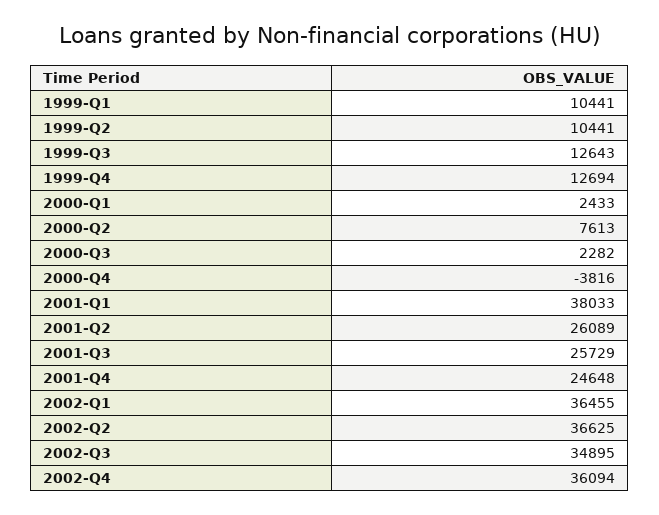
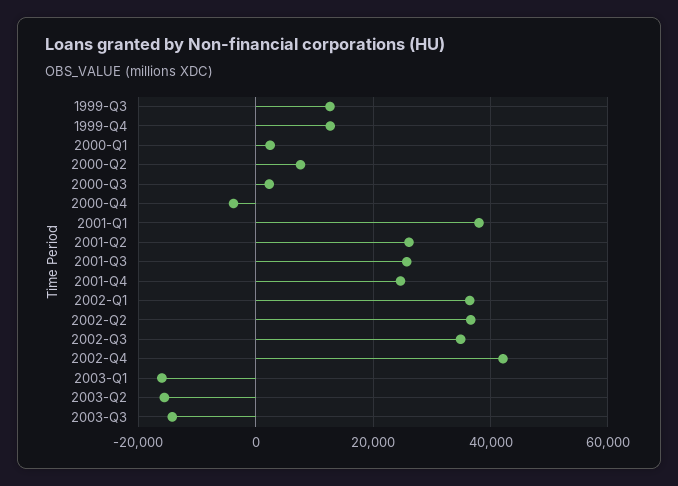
1999-Q1: 10441 -> none
1999-Q2: 10441 -> none
2002-Q4: 36094 -> 42000
2003-Q1: none -> -16000
2003-Q2: none -> -16000
2003-Q3: none -> -14000

